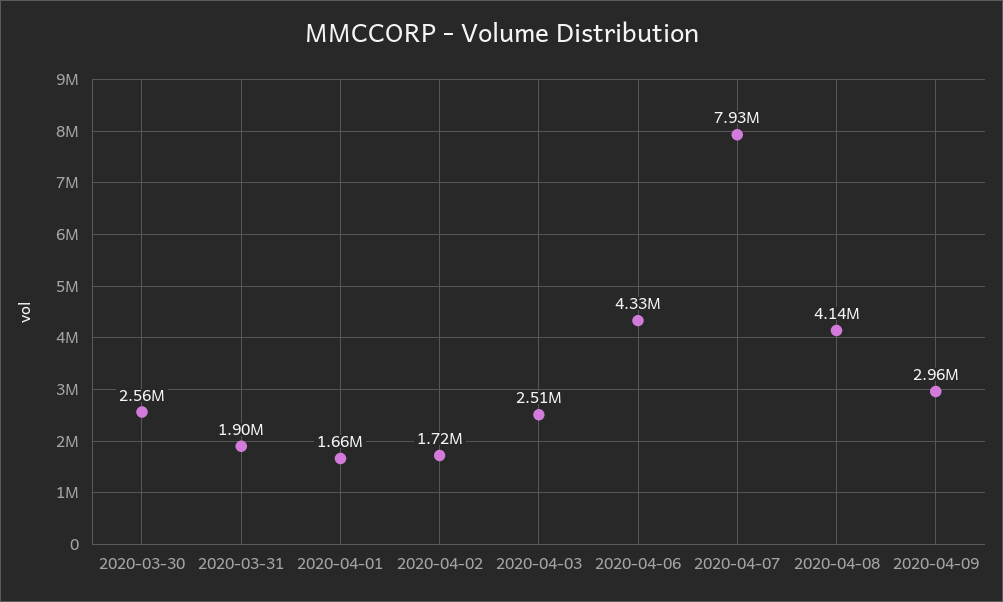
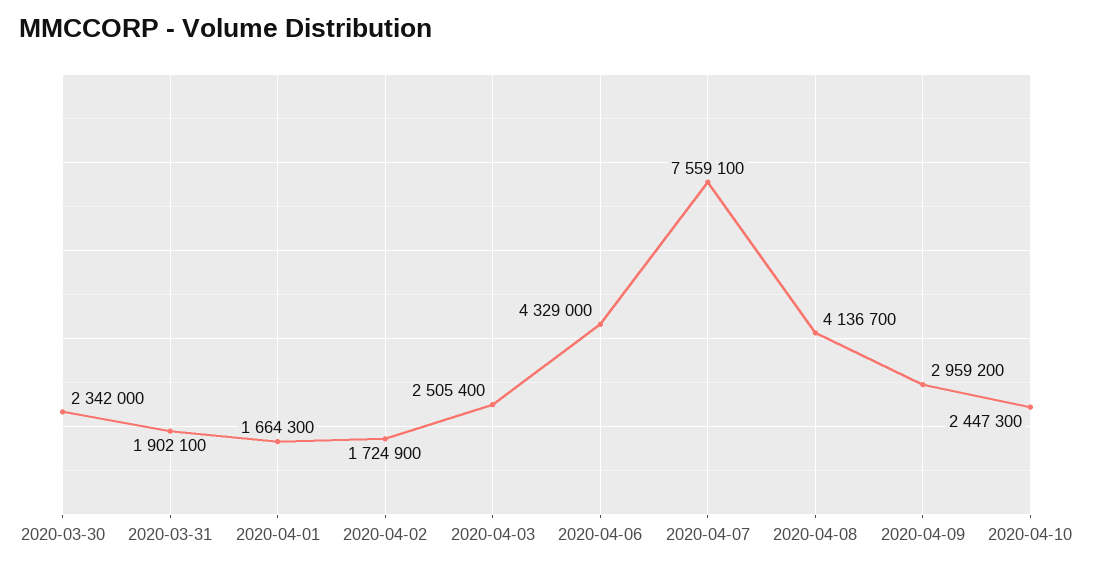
2020-03-30: 2560000 -> 2342000
2020-04-07: 7930000 -> 7559100
2020-04-10: none -> 2447300

